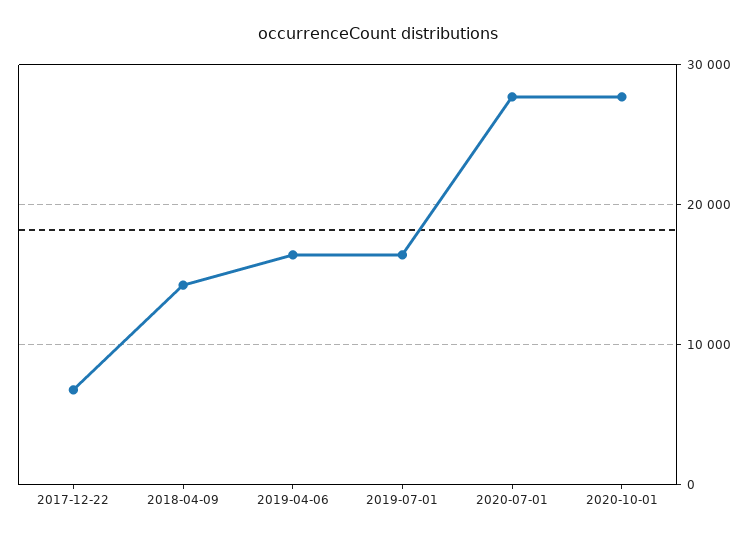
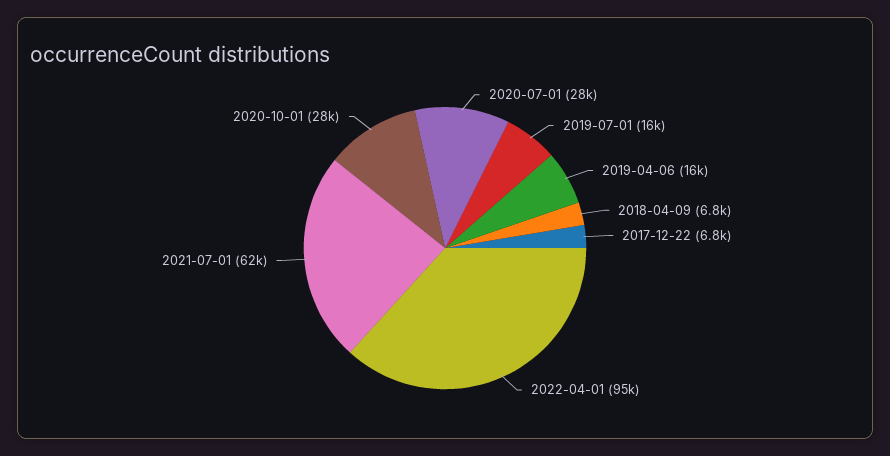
2018-04-09: 14000 -> 6800
2022-04-01: none -> 95000
2021-07-01: none -> 62000

